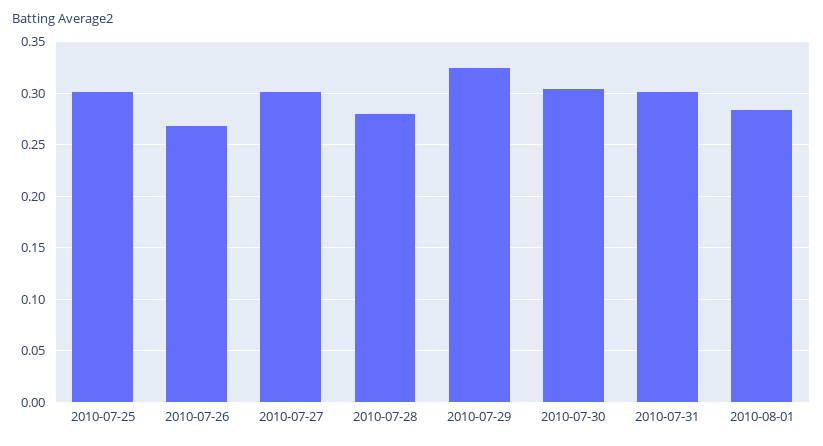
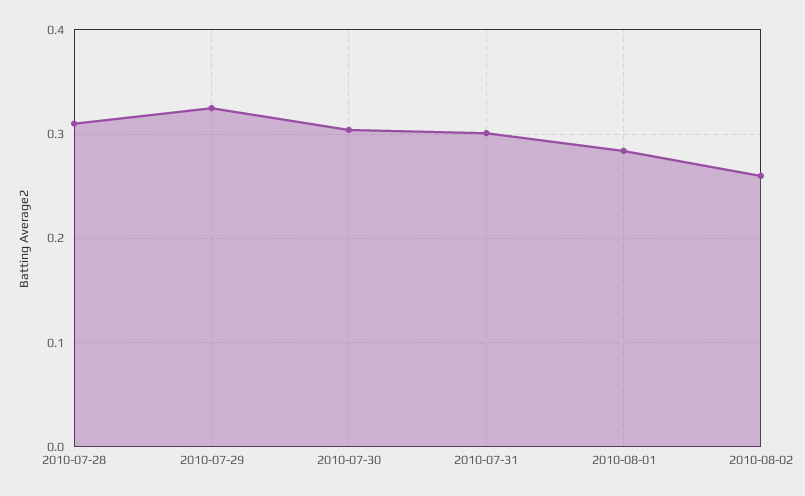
2010-07-25: 0.3 -> none
2010-07-26: 0.27 -> none
2010-07-27: 0.3 -> none
2010-07-28: 0.28 -> 0.31
2010-08-02: none -> 0.26

